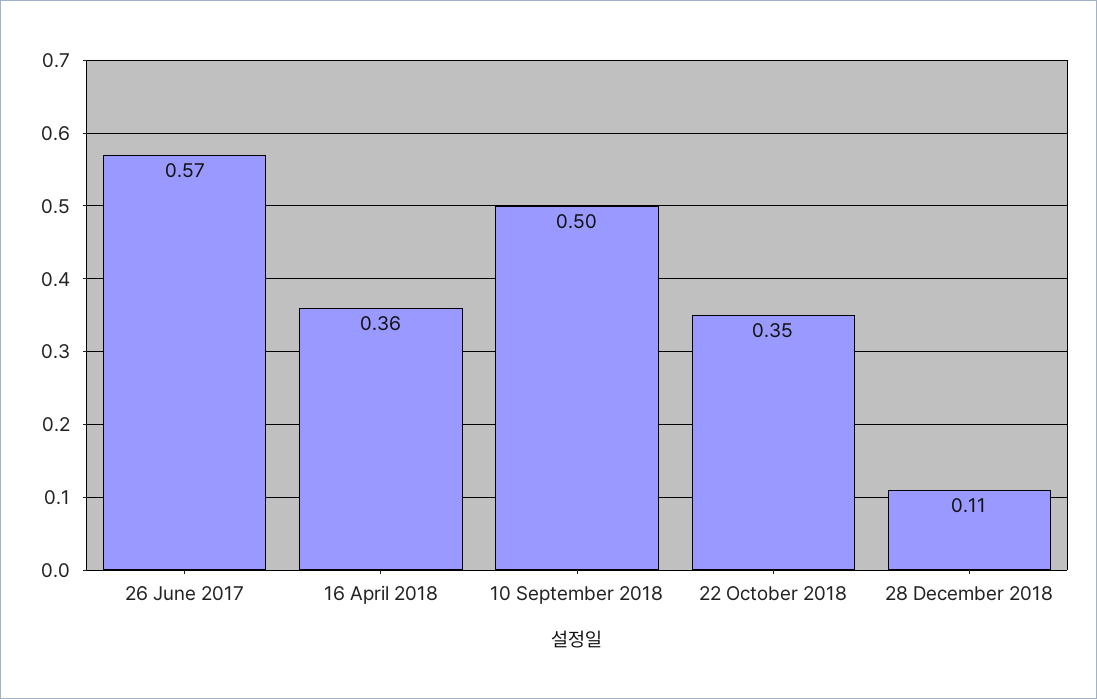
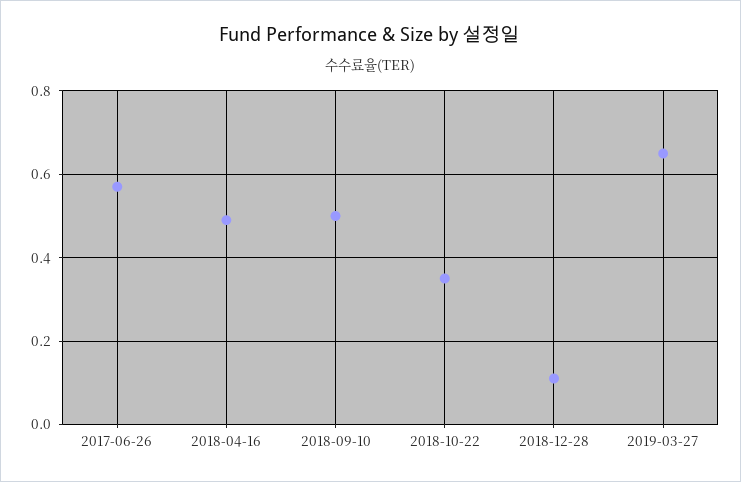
16 April 2018: 0.36 -> 0.5
2019-03-27: none -> 0.65

